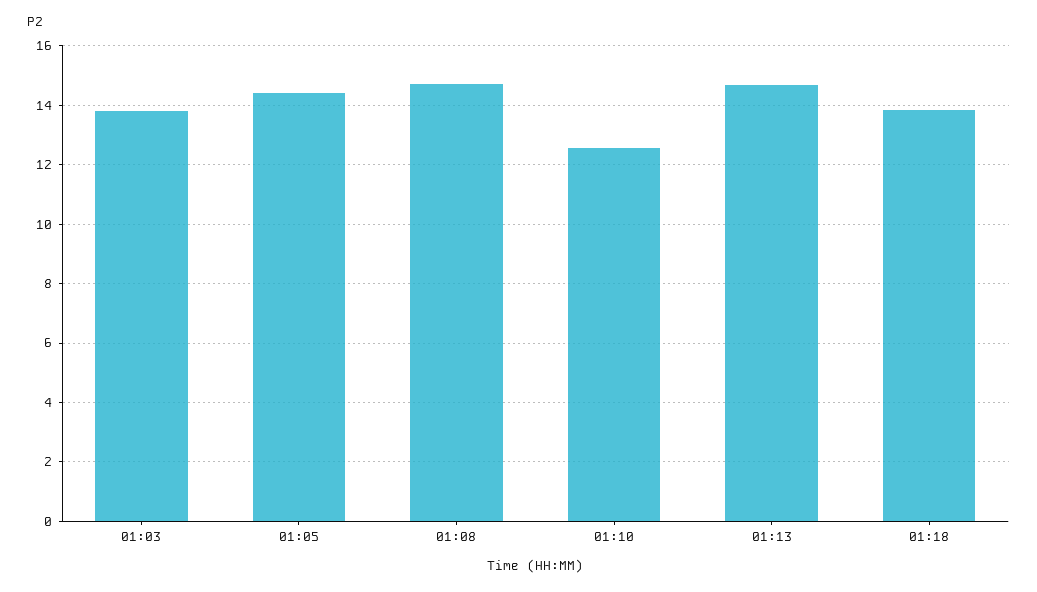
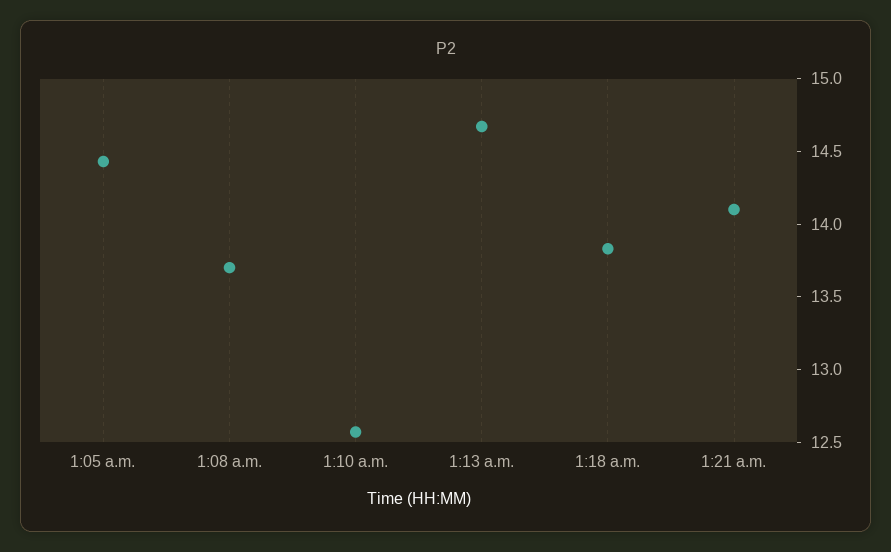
01:03: 13.75 -> none
01:08: 14.75 -> 13.7
1:21 a.m.: none -> 14.1

